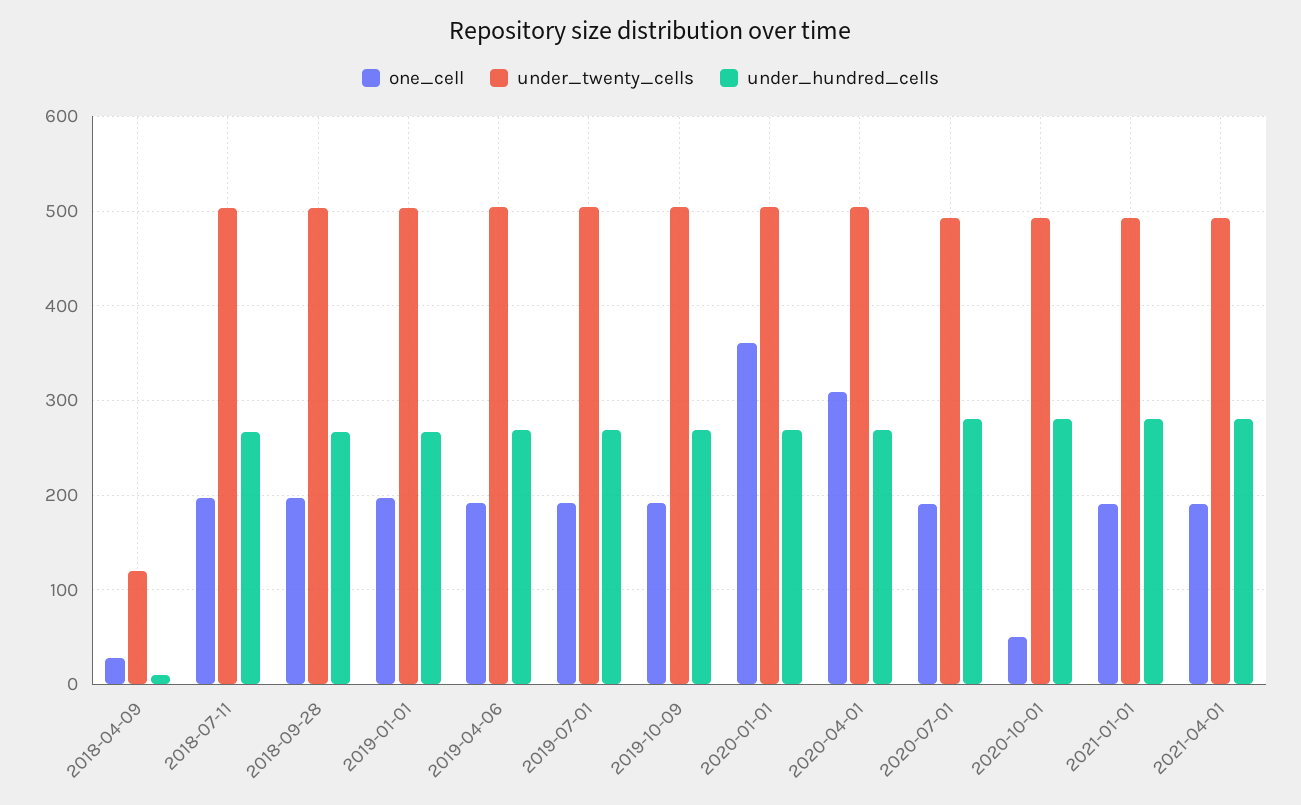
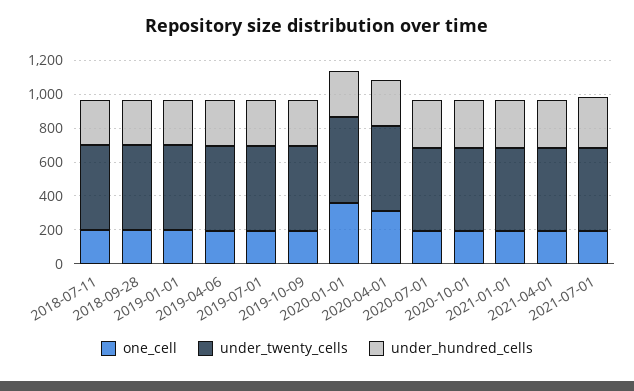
one_cell, 2018-04-09: 30 -> none
under_twenty_cells, 2018-04-09: 120 -> none
under_hundred_cells, 2018-04-09: 10 -> none
one_cell, 2020-10-01: 50 -> 200
one_cell, 2021-07-01: none -> 200
under_twenty_cells, 2021-07-01: none -> 500
under_hundred_cells, 2021-07-01: none -> 300

